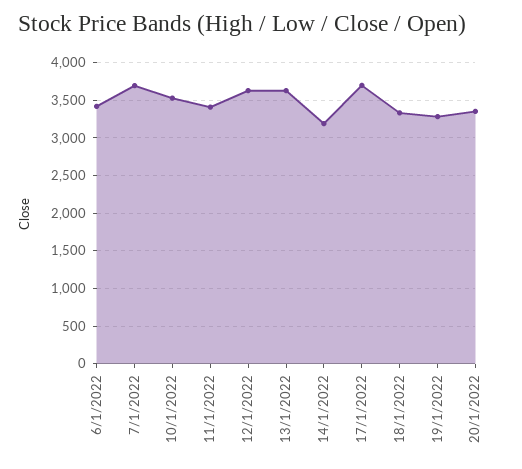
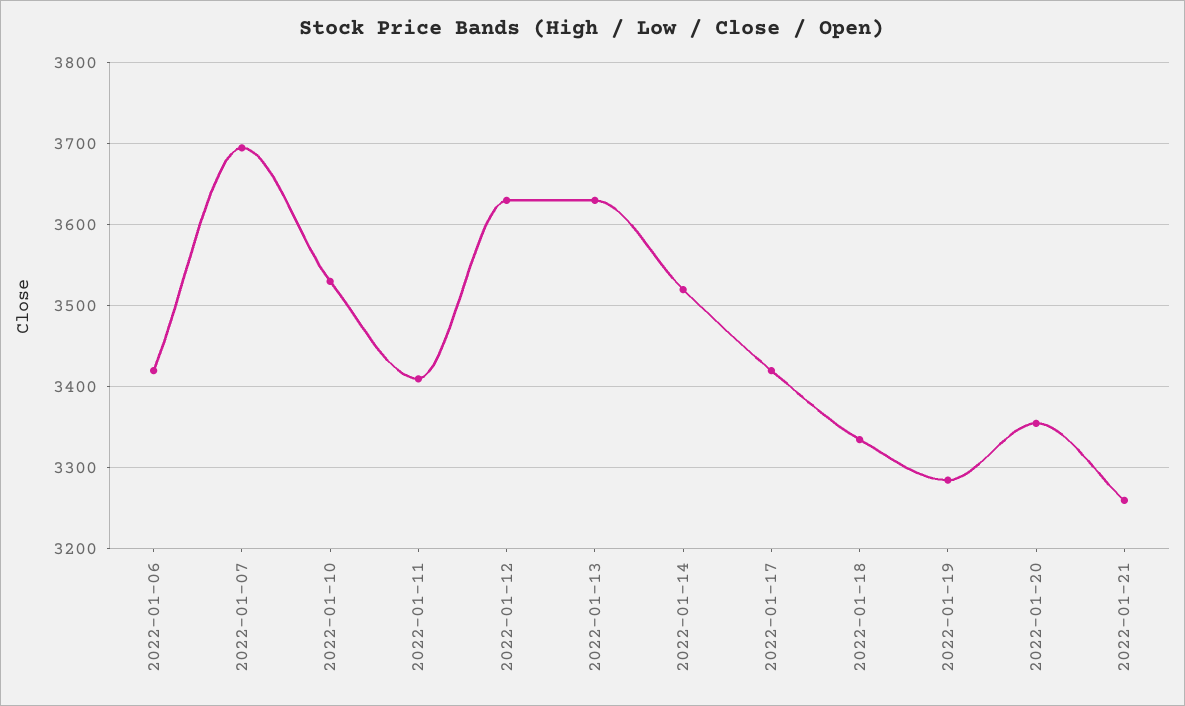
14/1/2022: 3200 -> 3520
17/1/2022: 3700 -> 3420
2022-01-21: none -> 3260

